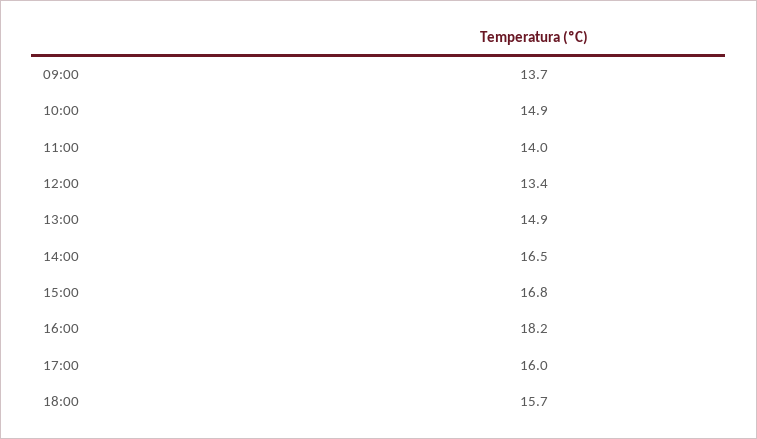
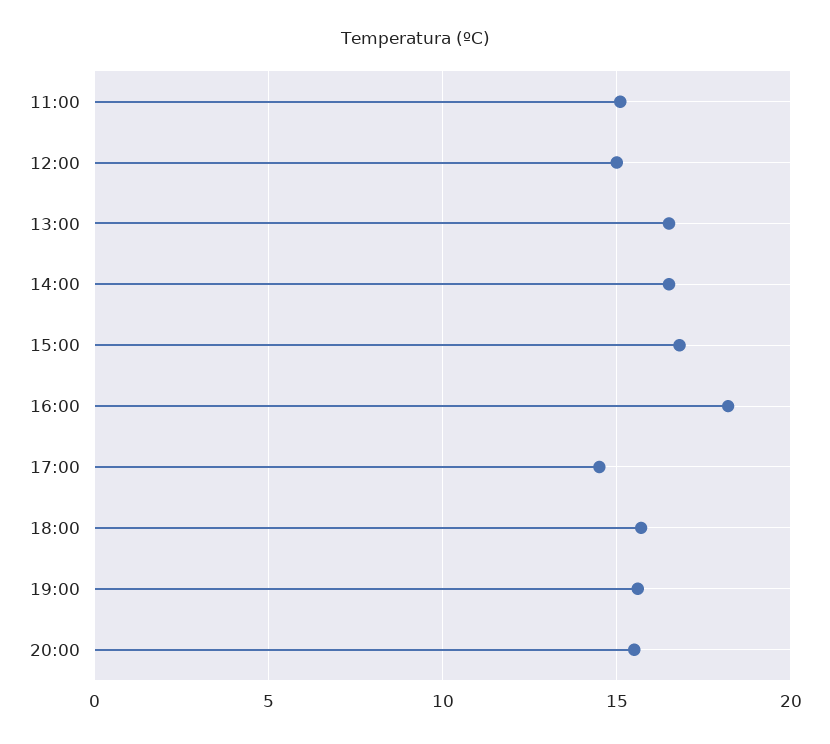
09:00: 13.7 -> none
10:00: 14.9 -> none
11:00: 14 -> 15
12:00: 13.4 -> 15
13:00: 14.9 -> 16.5
17:00: 16 -> 14.5
19:00: none -> 15.5
20:00: none -> 15.5

